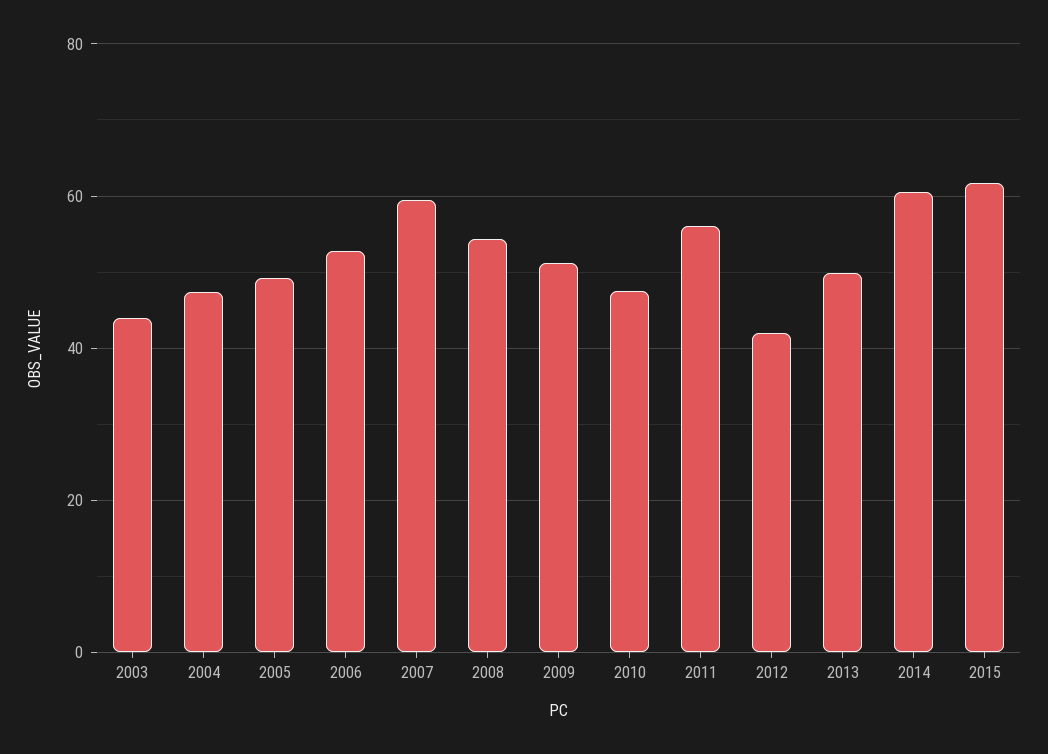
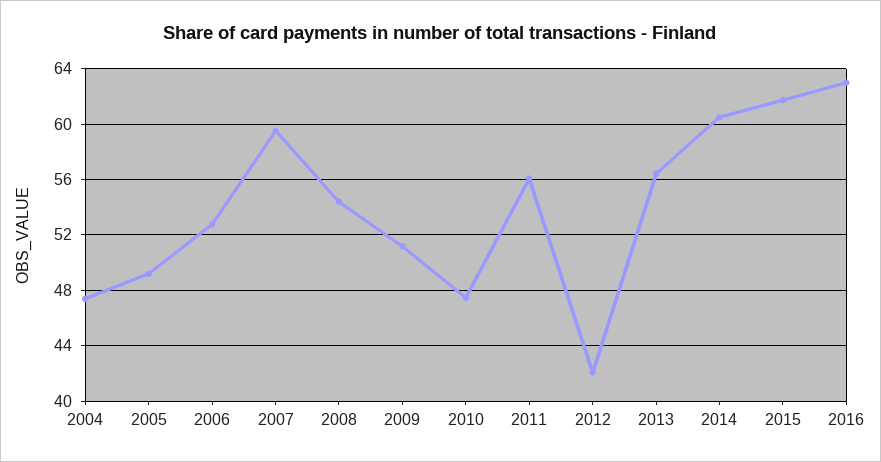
2003: 44 -> none
2013: 50 -> 56.5
2016: none -> 63

